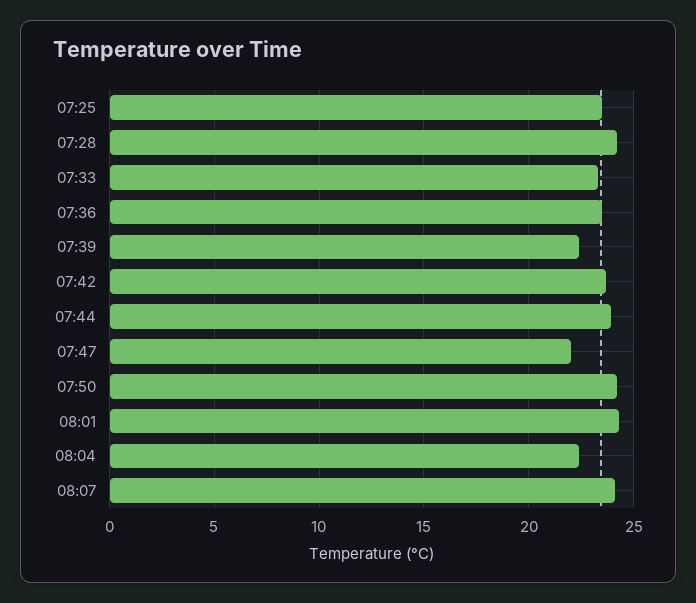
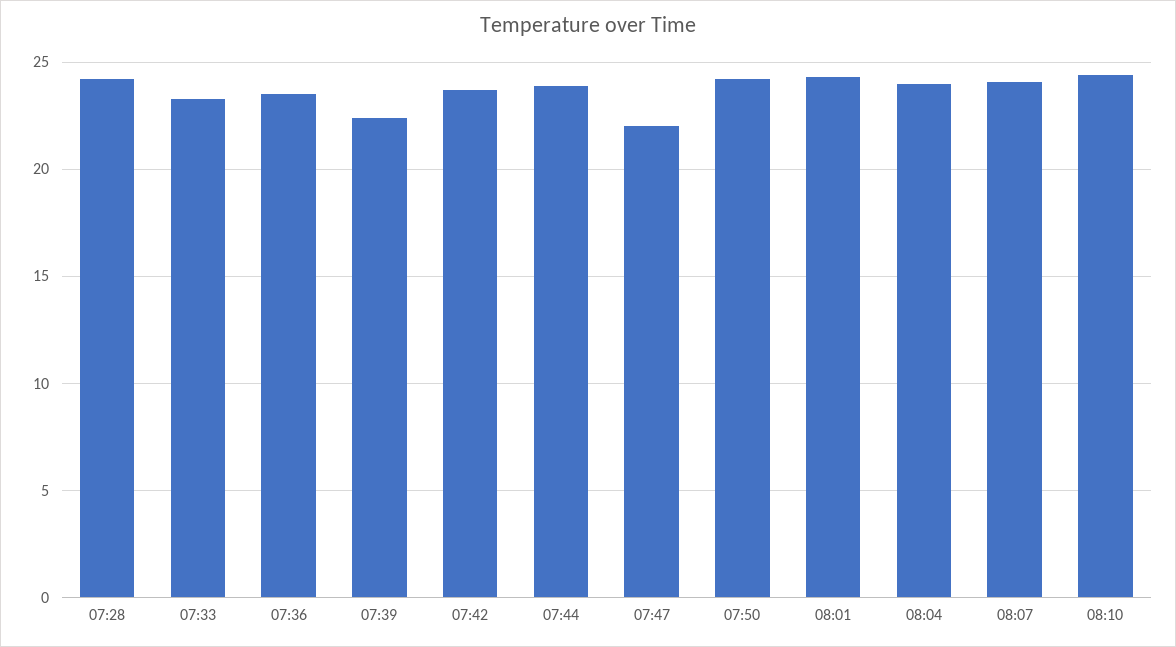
07:25: 23.5 -> none
08:04: 22.5 -> 24
08:10: none -> 24.5

